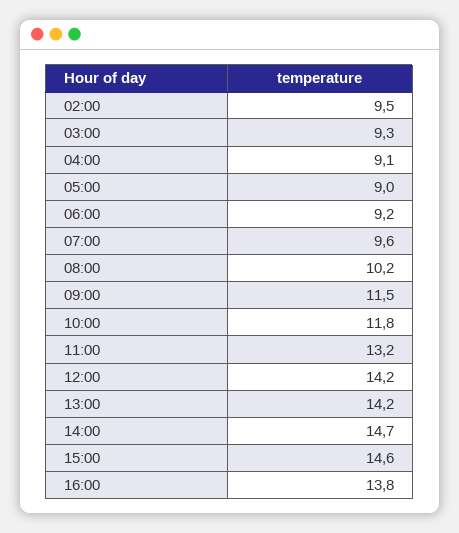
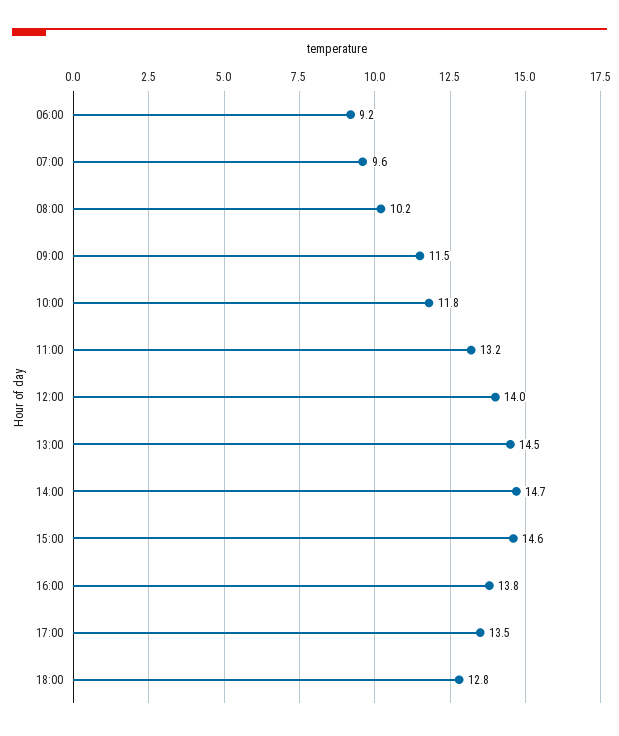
02:00: 9.5 -> none
03:00: 9.3 -> none
04:00: 9.1 -> none
05:00: 9 -> none
12:00: 14.2 -> 14
13:00: 14.2 -> 14.5
17:00: none -> 13.5
18:00: none -> 12.8

